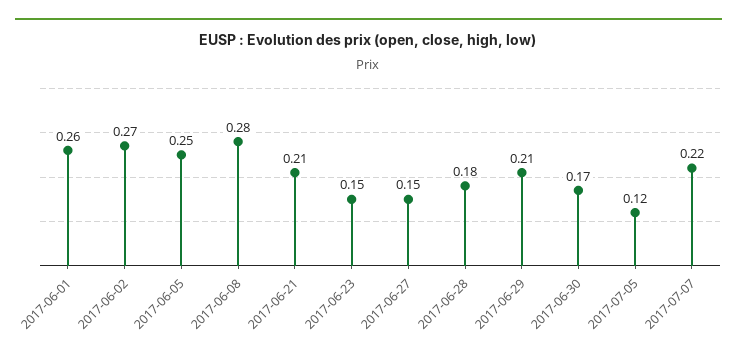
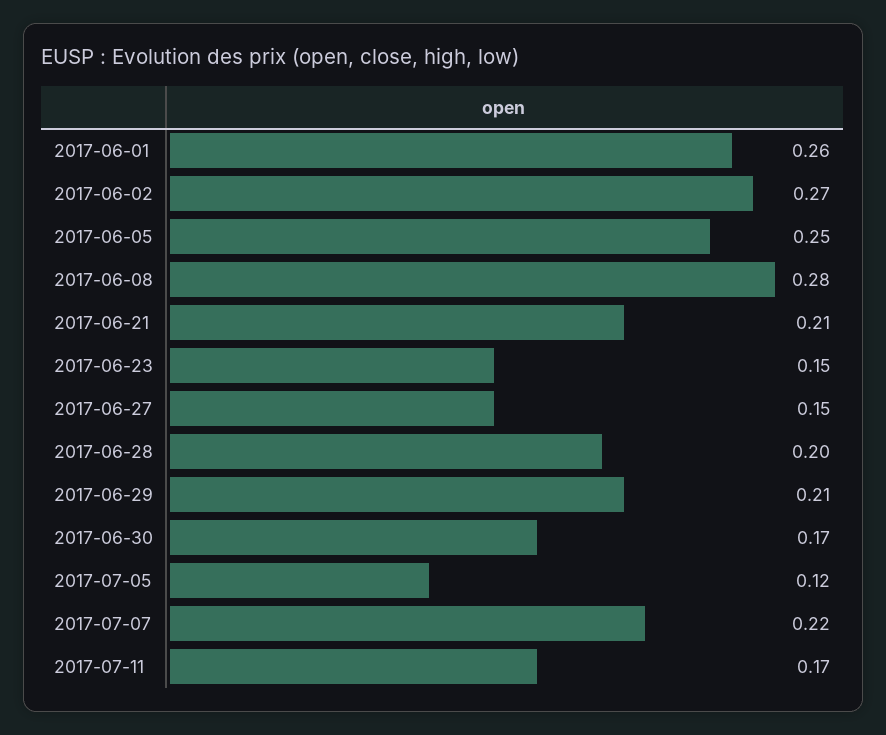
2017-06-28: 0.18 -> 0.2
2017-07-11: none -> 0.17

